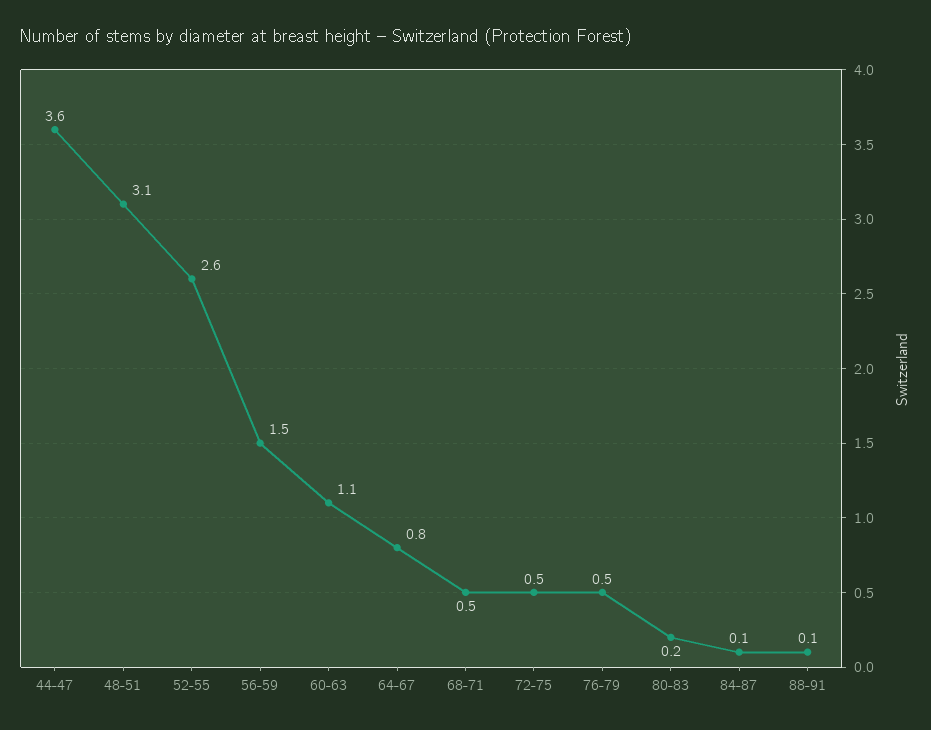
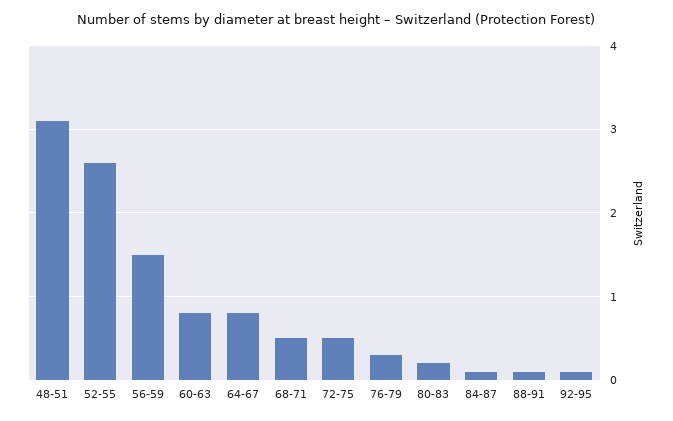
44-47: 3.6 -> none
60-63: 1.1 -> 0.8
76-79: 0.5 -> 0.3
92-95: none -> 0.1

